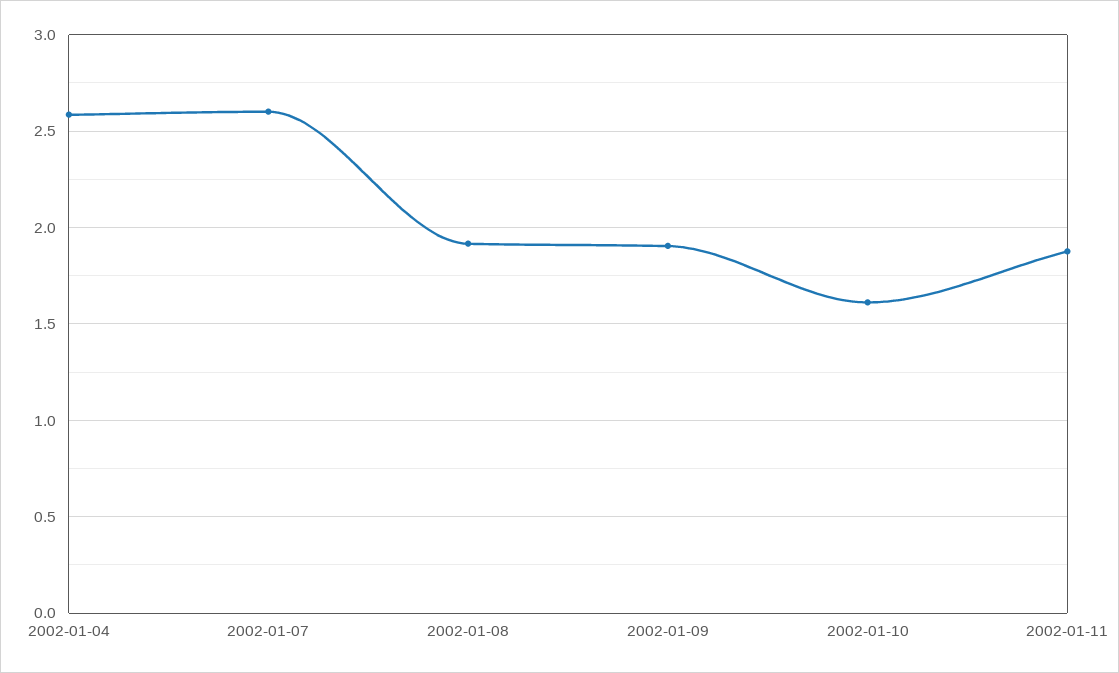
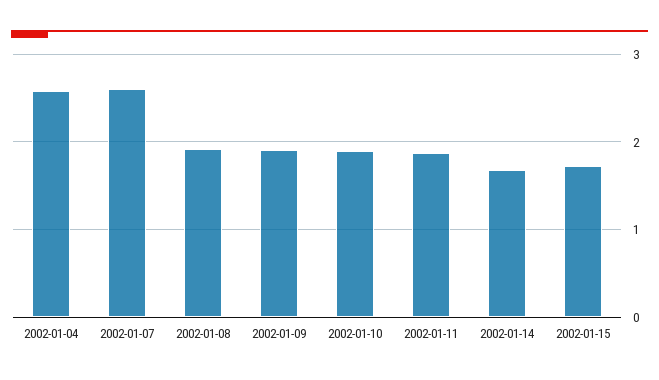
2002-01-10: 1.6 -> 1.9
2002-01-14: none -> 1.7
2002-01-15: none -> 1.7

